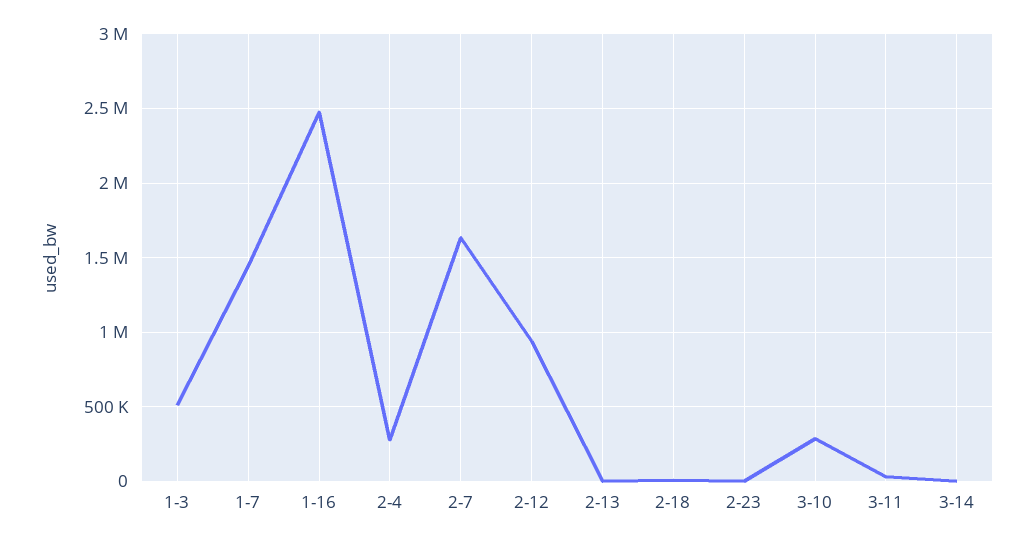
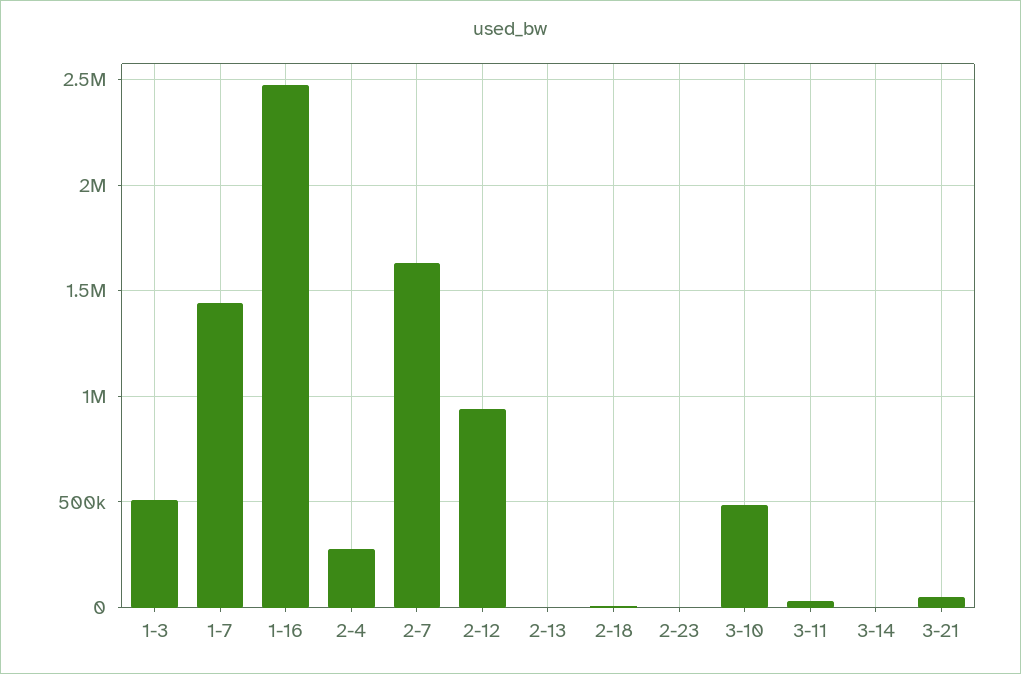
3-10: 300000 -> 500000
3-21: none -> 50000

